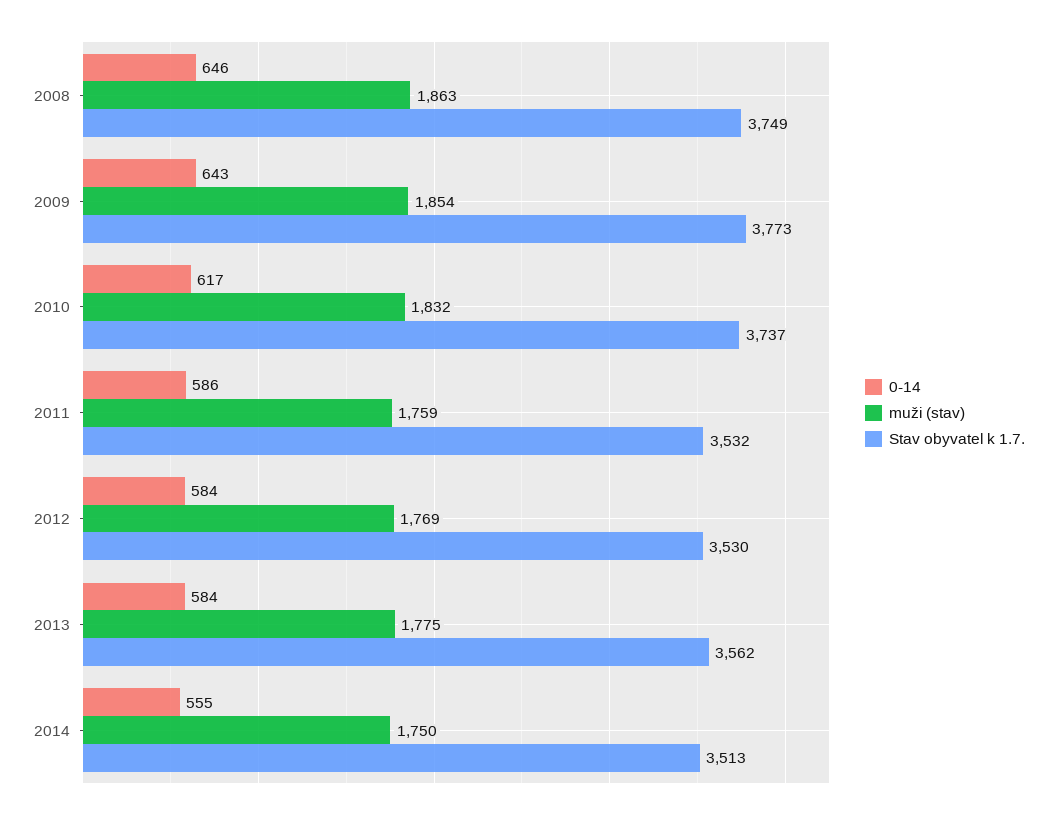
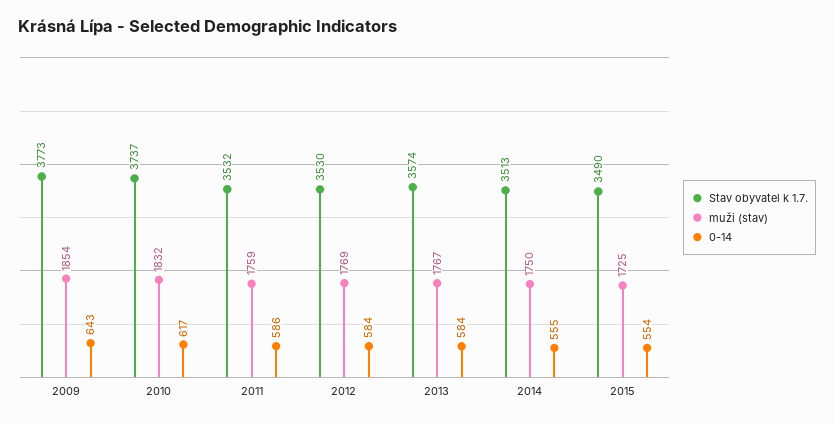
0-14, 2008: 646 -> none
muži (stav), 2008: 1863 -> none
Stav obyvatel k 1.7., 2008: 3749 -> none
muži (stav), 2013: 1775 -> 1767
Stav obyvatel k 1.7., 2013: 3562 -> 3574
Stav obyvatel k 1.7., 2015: none -> 3490
muži (stav), 2015: none -> 1725
0-14, 2015: none -> 554

